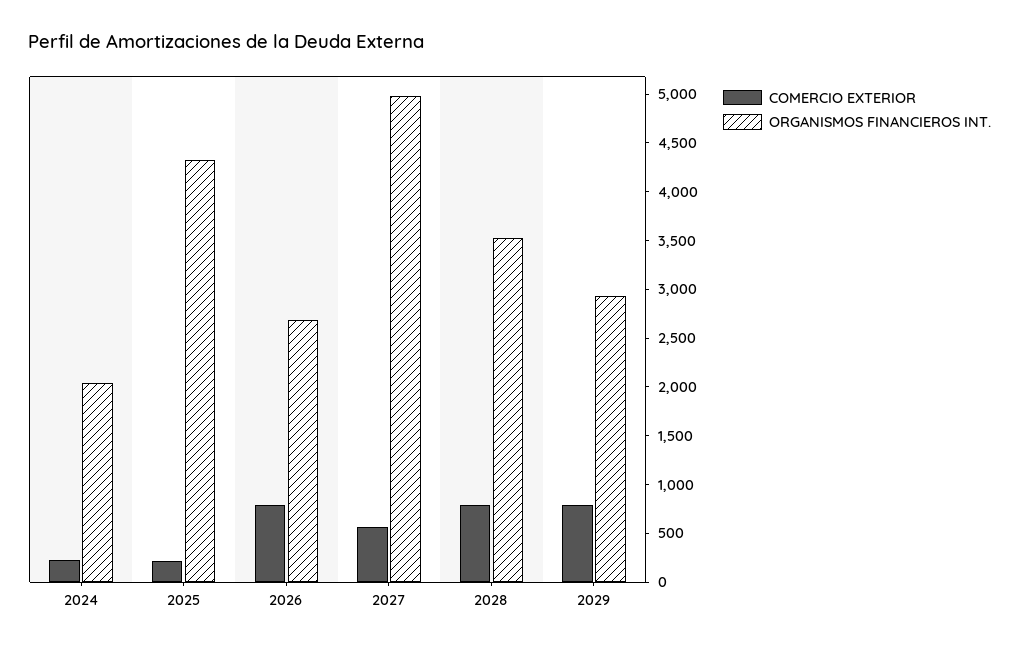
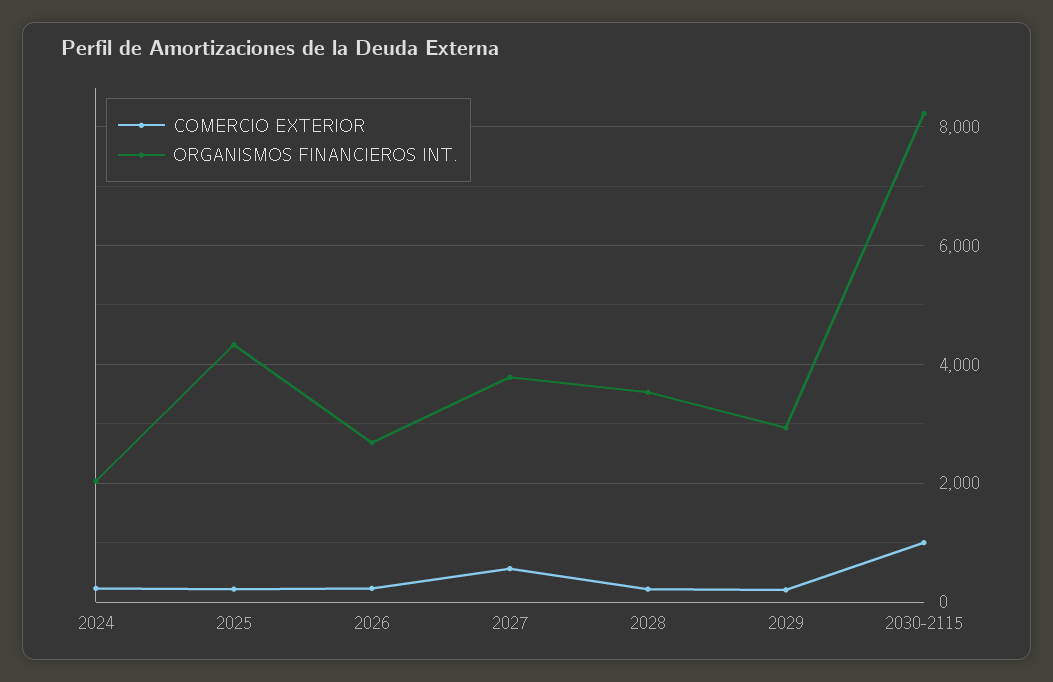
COMERCIO EXTERIOR, 2026: 800 -> 200
ORGANISMOS FINANCIEROS INT., 2027: 5000 -> 3800
COMERCIO EXTERIOR, 2028: 800 -> 200
COMERCIO EXTERIOR, 2029: 800 -> 200
COMERCIO EXTERIOR, 2030-2115: none -> 1000
ORGANISMOS FINANCIEROS INT., 2030-2115: none -> 8200

